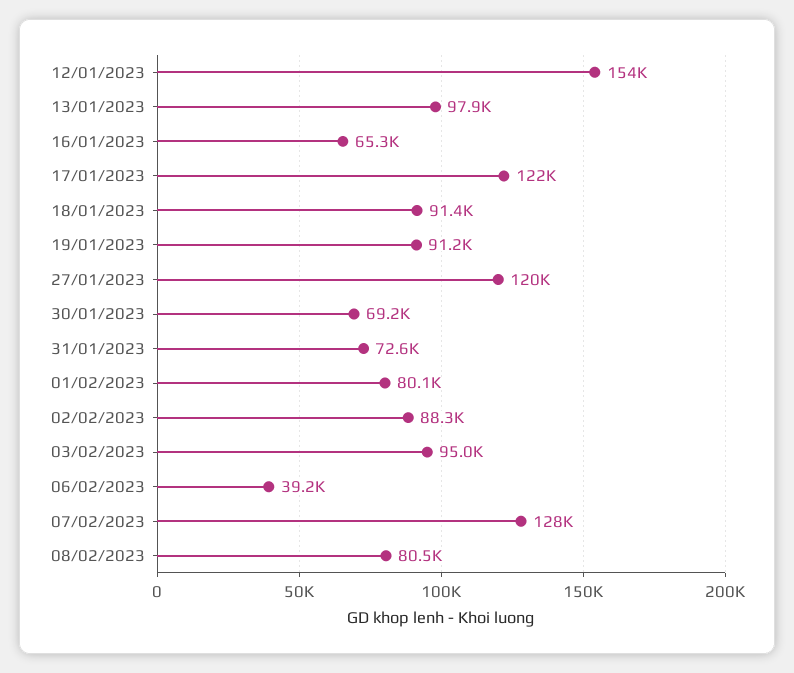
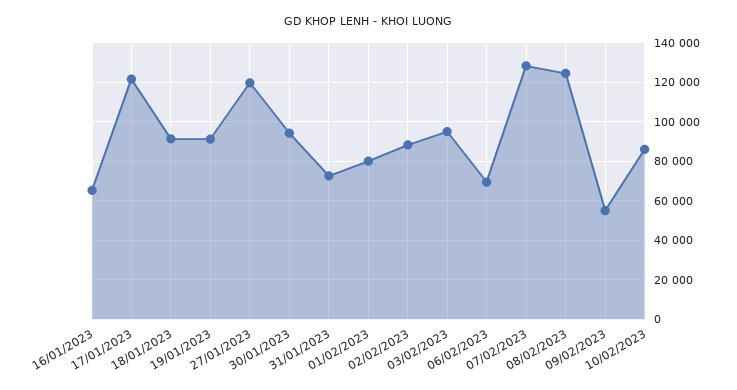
12/01/2023: 154000 -> none
13/01/2023: 97900 -> none
30/01/2023: 69200 -> 95000
06/02/2023: 39200 -> 70000
08/02/2023: 80500 -> 125000
09/02/2023: none -> 55000
10/02/2023: none -> 85000

